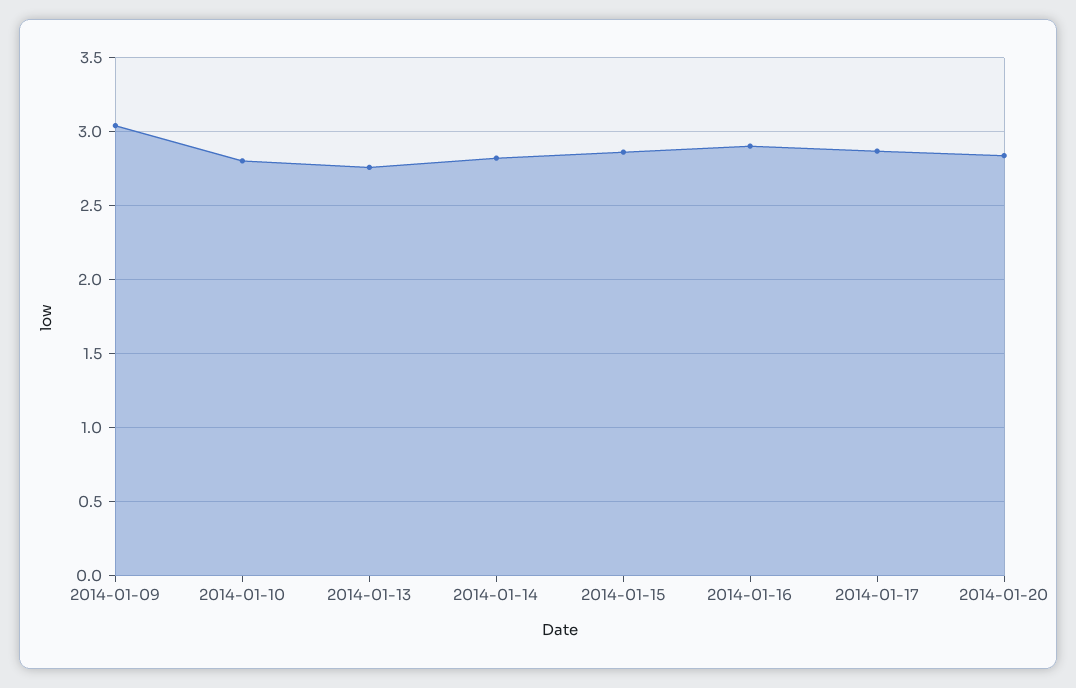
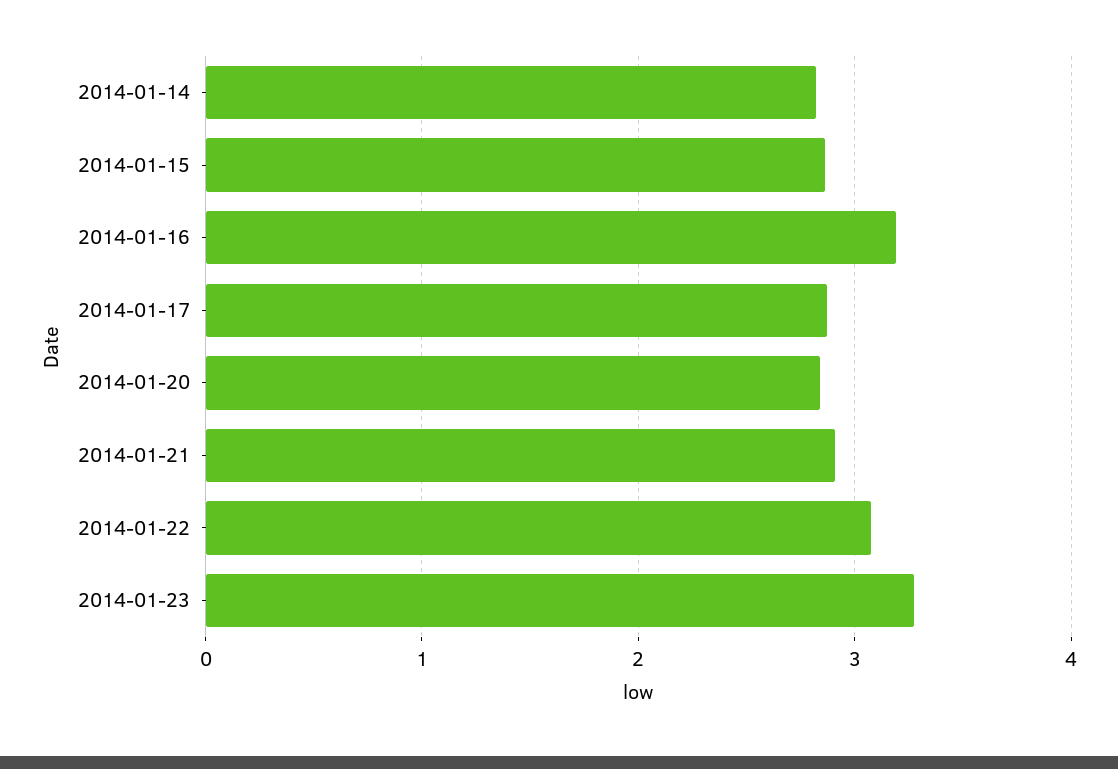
2014-01-09: 3.05 -> none
2014-01-10: 2.8 -> none
2014-01-13: 2.75 -> none
2014-01-16: 2.9 -> 3.2
2014-01-21: none -> 2.9
2014-01-22: none -> 3.1
2014-01-23: none -> 3.3

